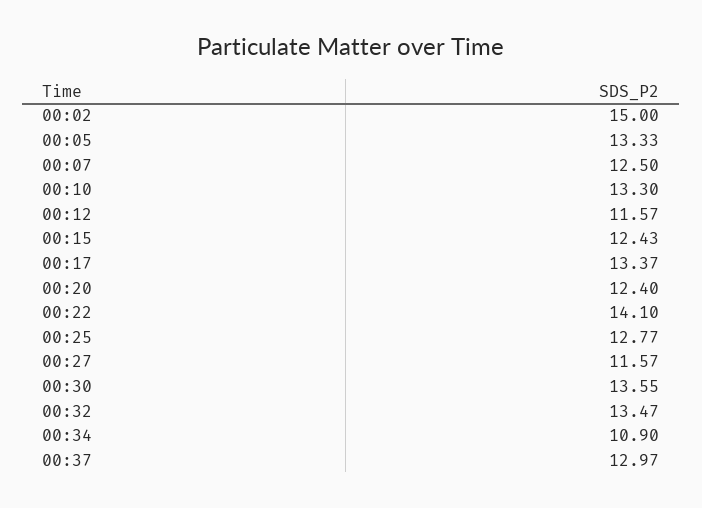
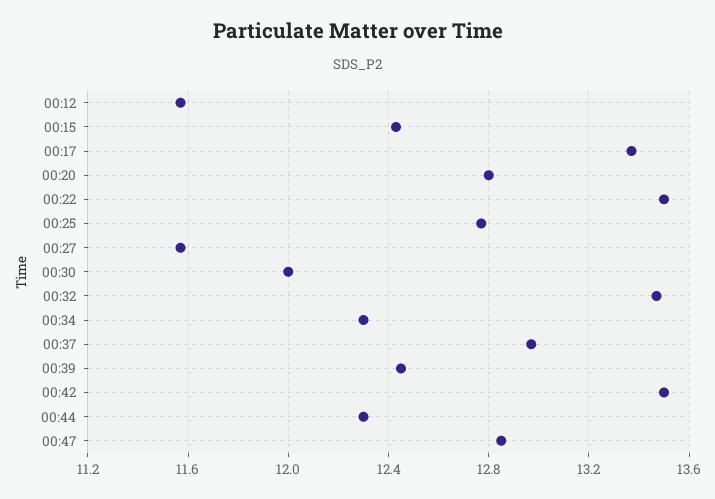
00:02: 15 -> none
00:05: 13.33 -> none
00:07: 12.5 -> none
00:10: 13.3 -> none
00:20: 12.4 -> 12.8
00:22: 14.1 -> 13.5
00:30: 13.55 -> 12
00:34: 10.9 -> 12.3
00:39: none -> 12.45
00:42: none -> 13.5
00:44: none -> 12.3
00:47: none -> 12.85

